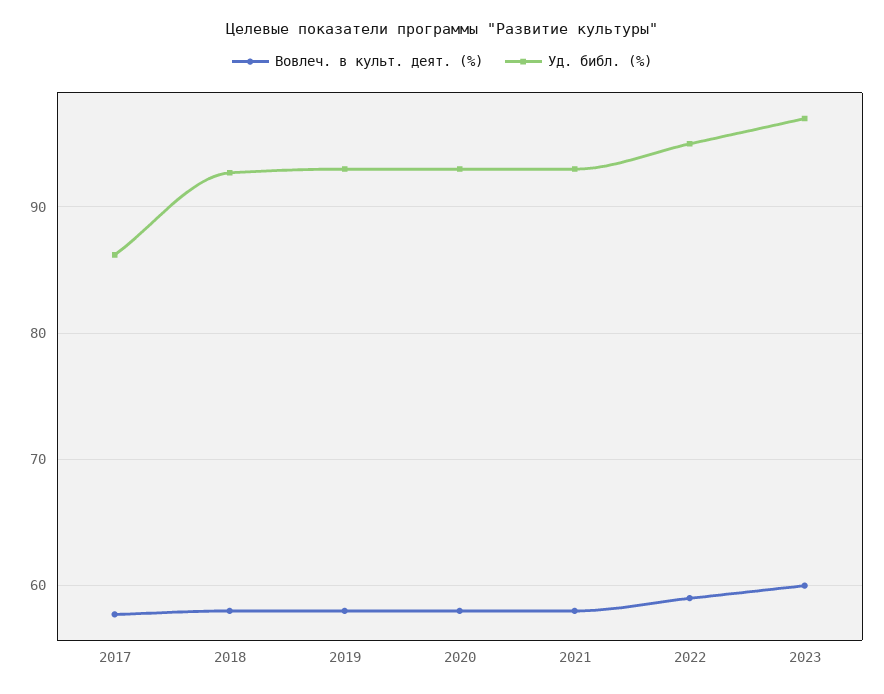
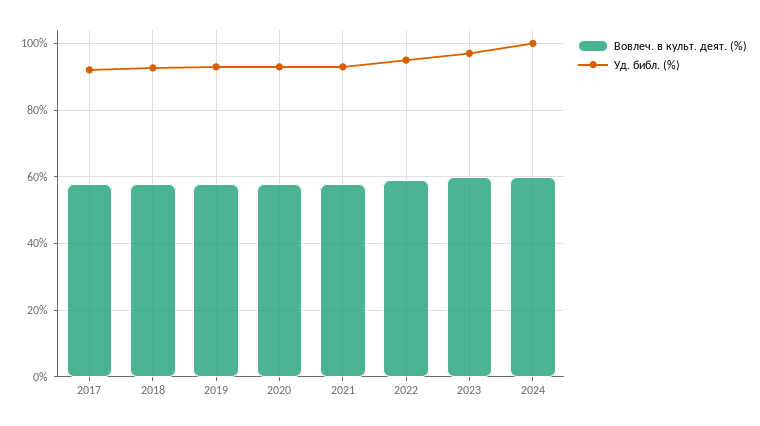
Уд. библ. (%), 2017: 86 -> 92
Вовлеч. в культ. деят. (%), 2024: none -> 60
Уд. библ. (%), 2024: none -> 100

